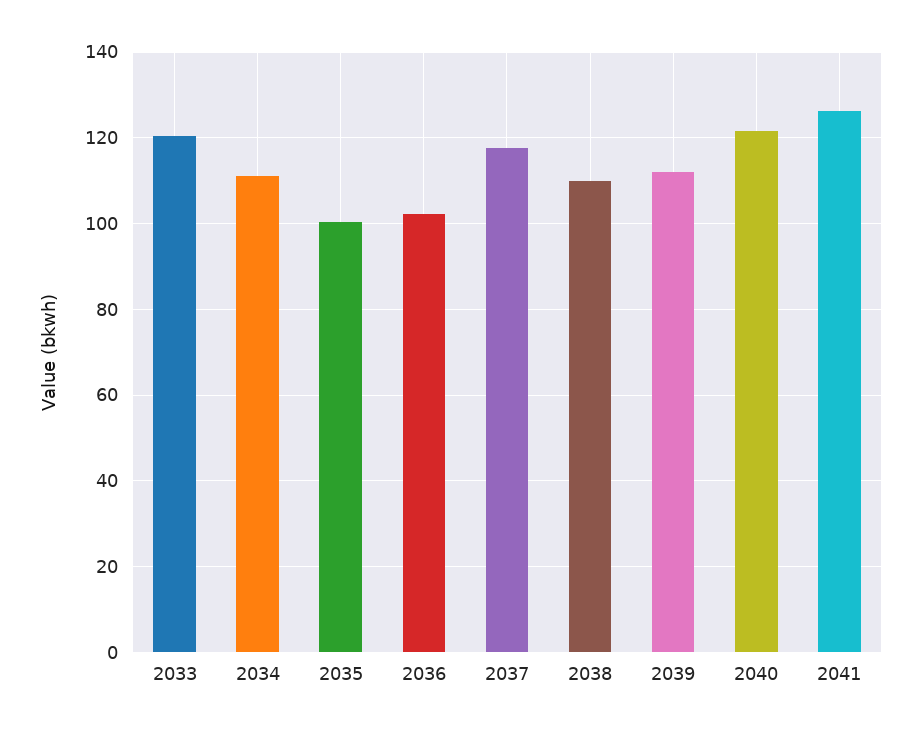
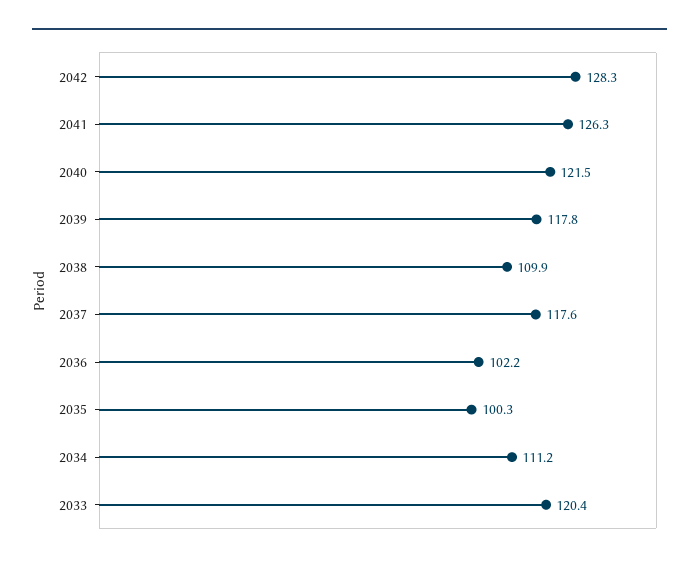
2039: 112 -> 117.8
2042: none -> 128.3

